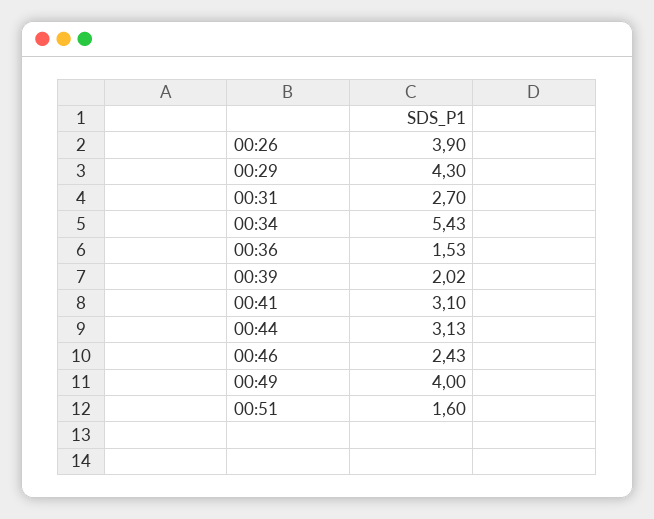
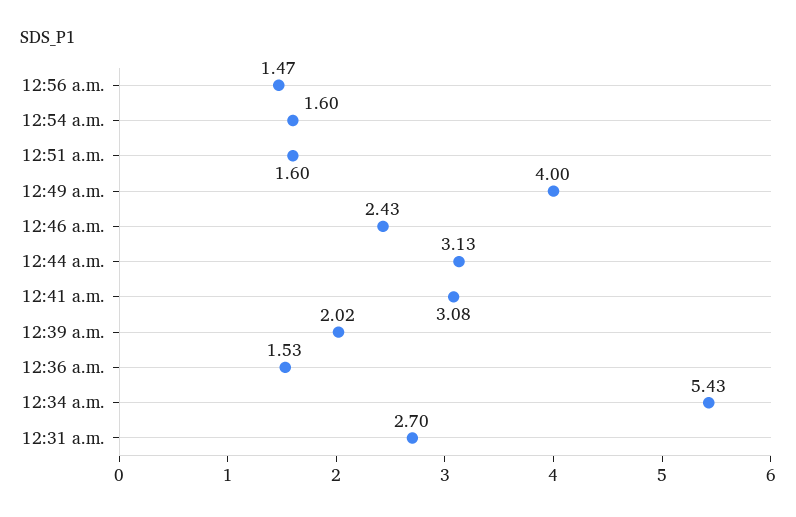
00:26: 3.9 -> none
00:29: 4.3 -> none
00:41: 3.1 -> 3.08
12:56 a.m.: none -> 1.47
12:54 a.m.: none -> 1.6

